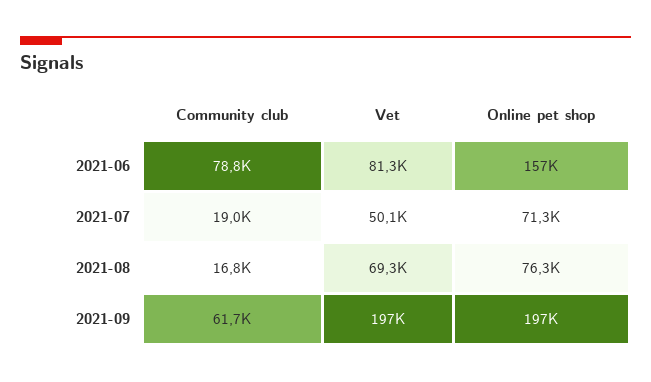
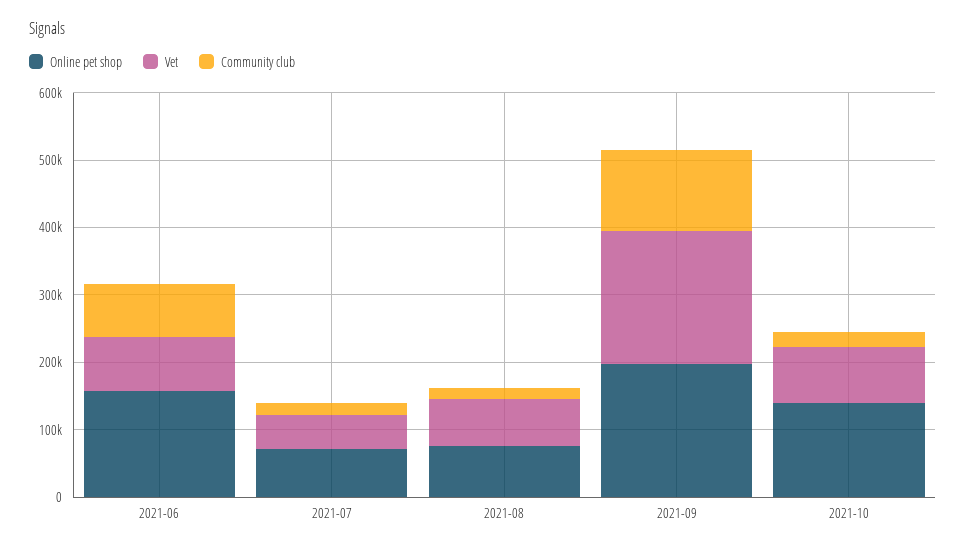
Community club, 2021-09: 61700 -> 120000
Online pet shop, 2021-10: none -> 140000
Vet, 2021-10: none -> 80000
Community club, 2021-10: none -> 20000

